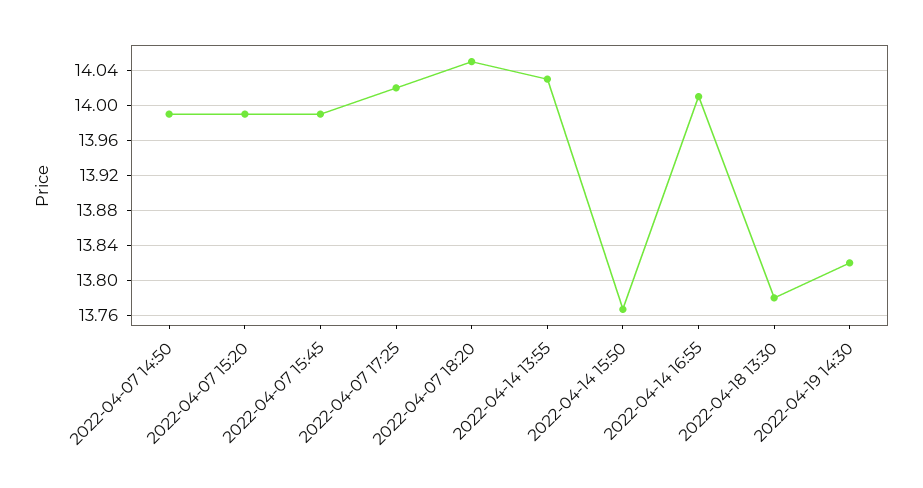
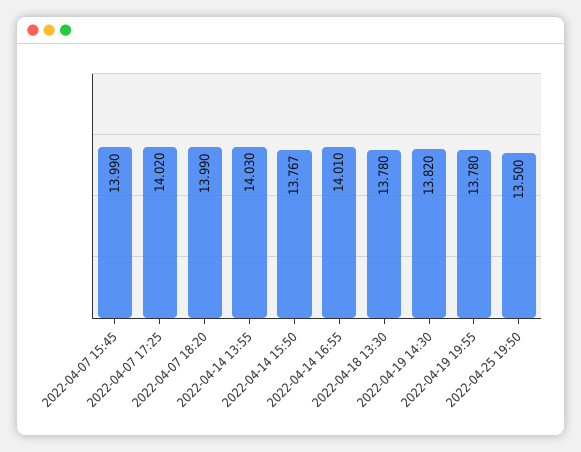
2022-04-07 14:50: 13.99 -> none
2022-04-07 15:20: 13.99 -> none
2022-04-07 18:20: 14.05 -> 13.99
2022-04-19 19:55: none -> 13.78
2022-04-25 19:50: none -> 13.5

